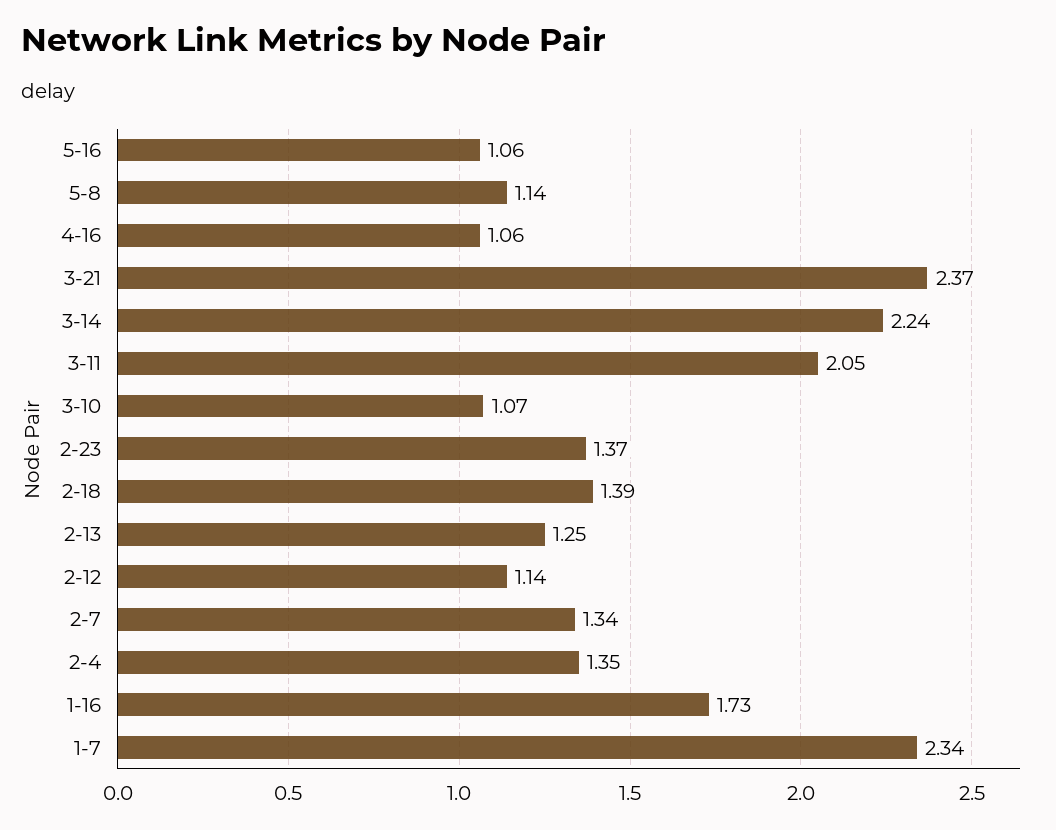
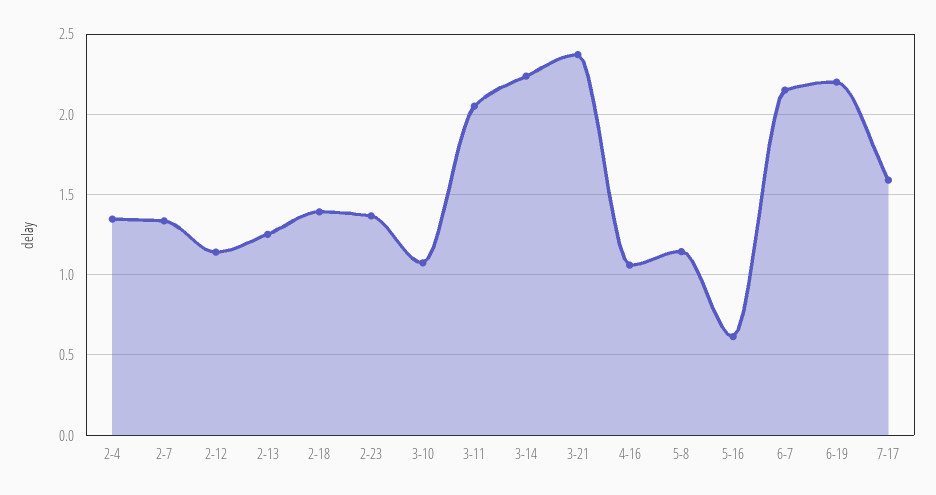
5-16: 1.06 -> 0.6
1-16: 1.73 -> none
1-7: 2.34 -> none
6-7: none -> 2.15
6-19: none -> 2.2
7-17: none -> 1.6

